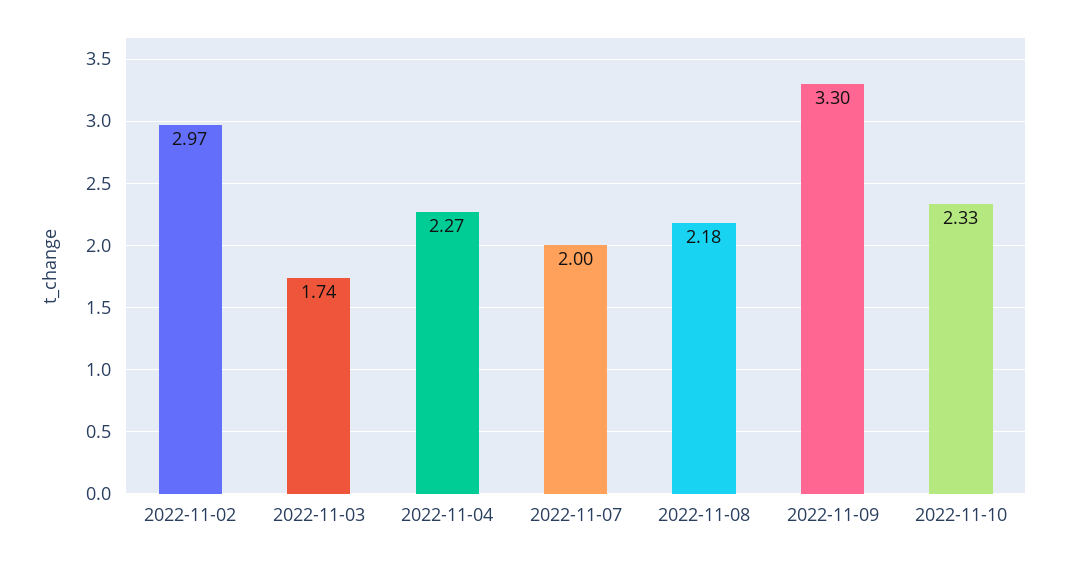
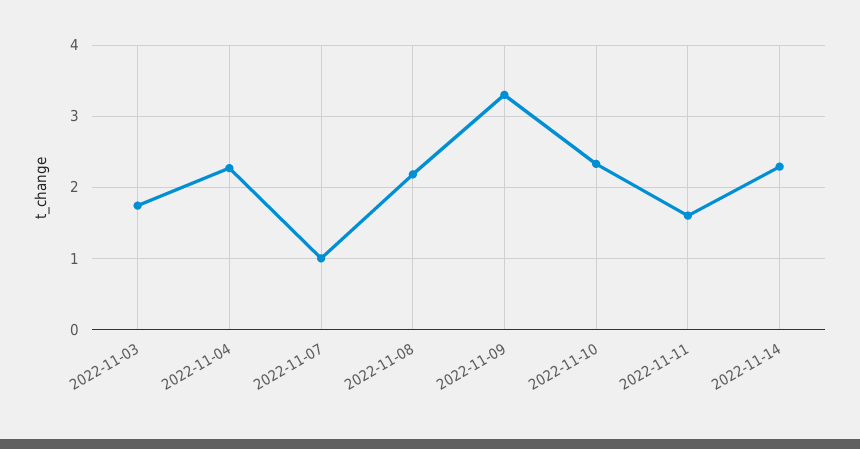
2022-11-02: 2.97 -> none
2022-11-07: 2 -> 1
2022-11-11: none -> 1.6
2022-11-14: none -> 2.3

